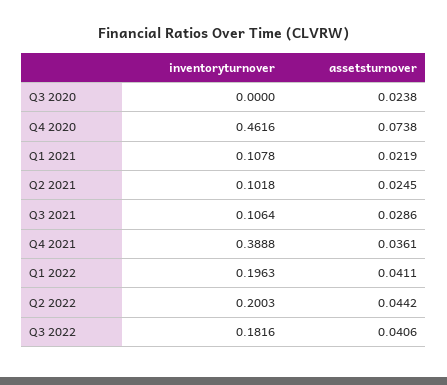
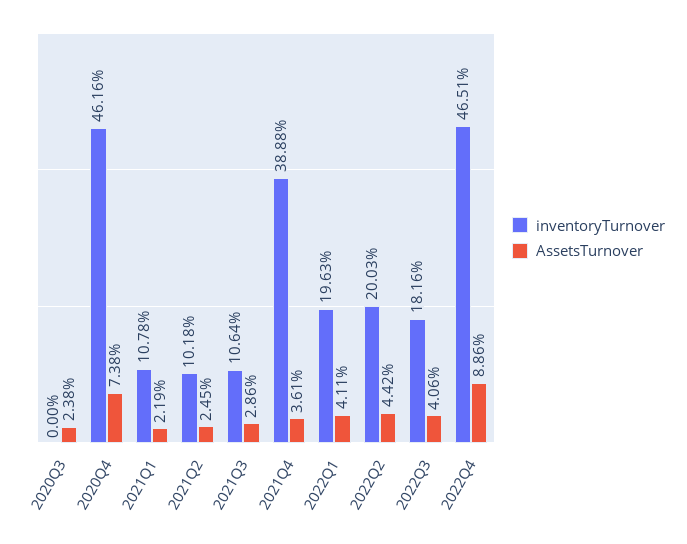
inventoryturnover, 2022Q4: none -> 0.4651
assetsturnover, 2022Q4: none -> 0.0886

